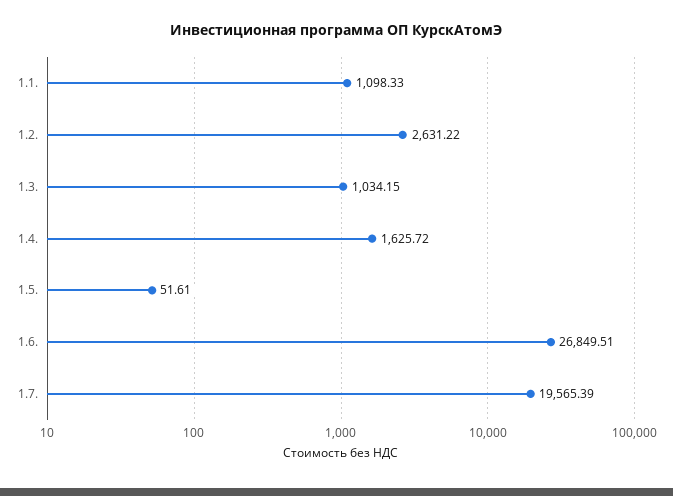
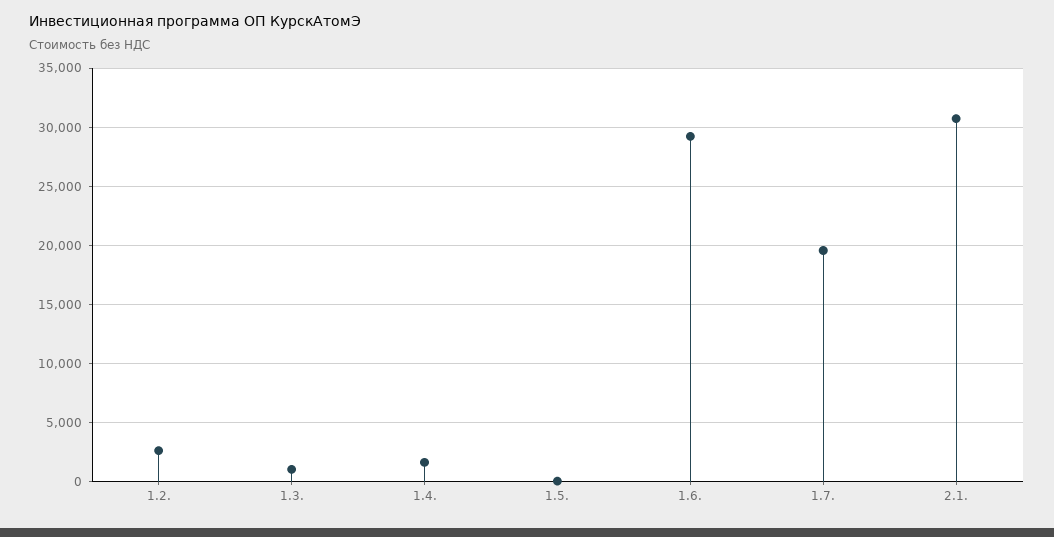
1.1.: 1098.33 -> none
1.6.: 26849.51 -> 29000
2.1.: none -> 31000

